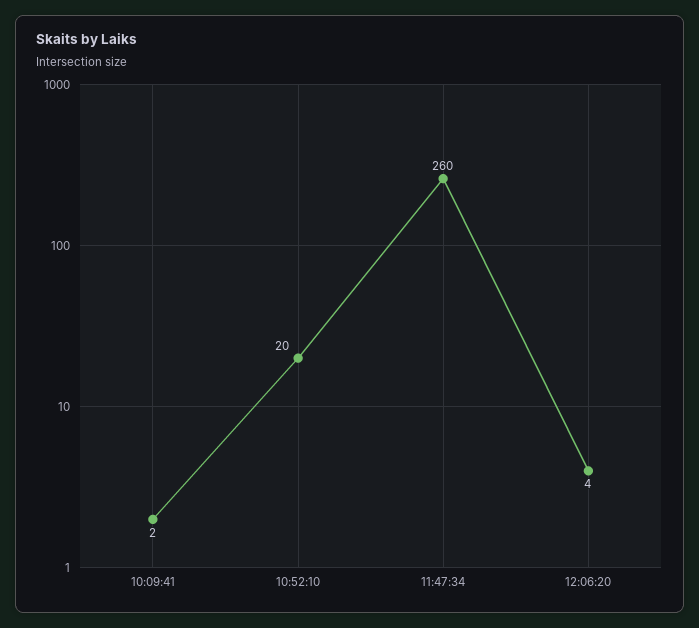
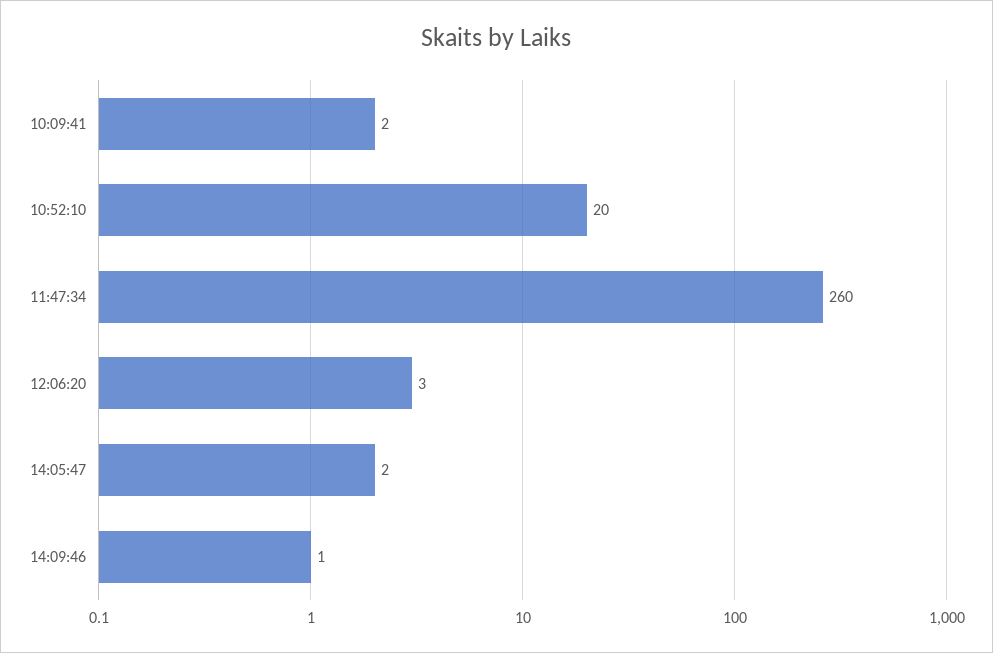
12:06:20: 4 -> 3
14:05:47: none -> 2
14:09:46: none -> 1

